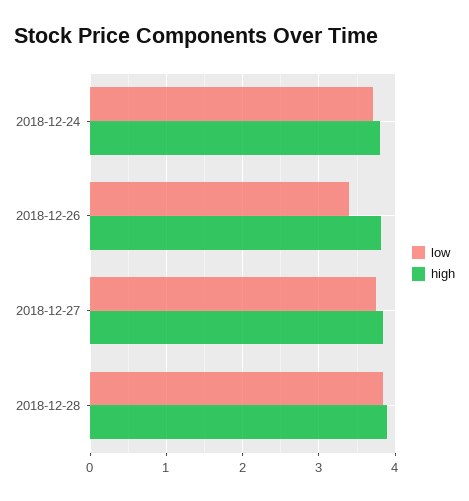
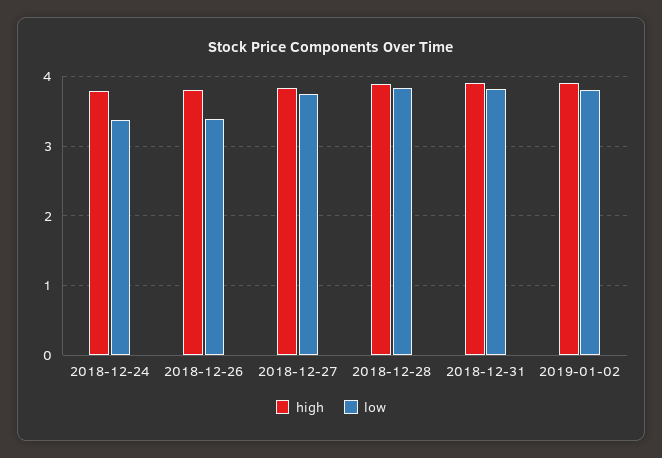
low, 2018-12-24: 3.7 -> 3.4
high, 2018-12-31: none -> 3.9
low, 2018-12-31: none -> 3.8
high, 2019-01-02: none -> 3.9
low, 2019-01-02: none -> 3.8

